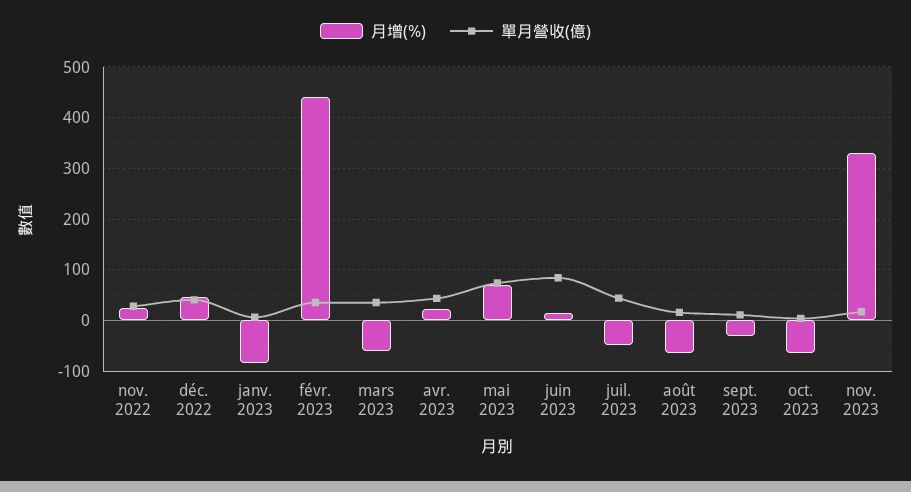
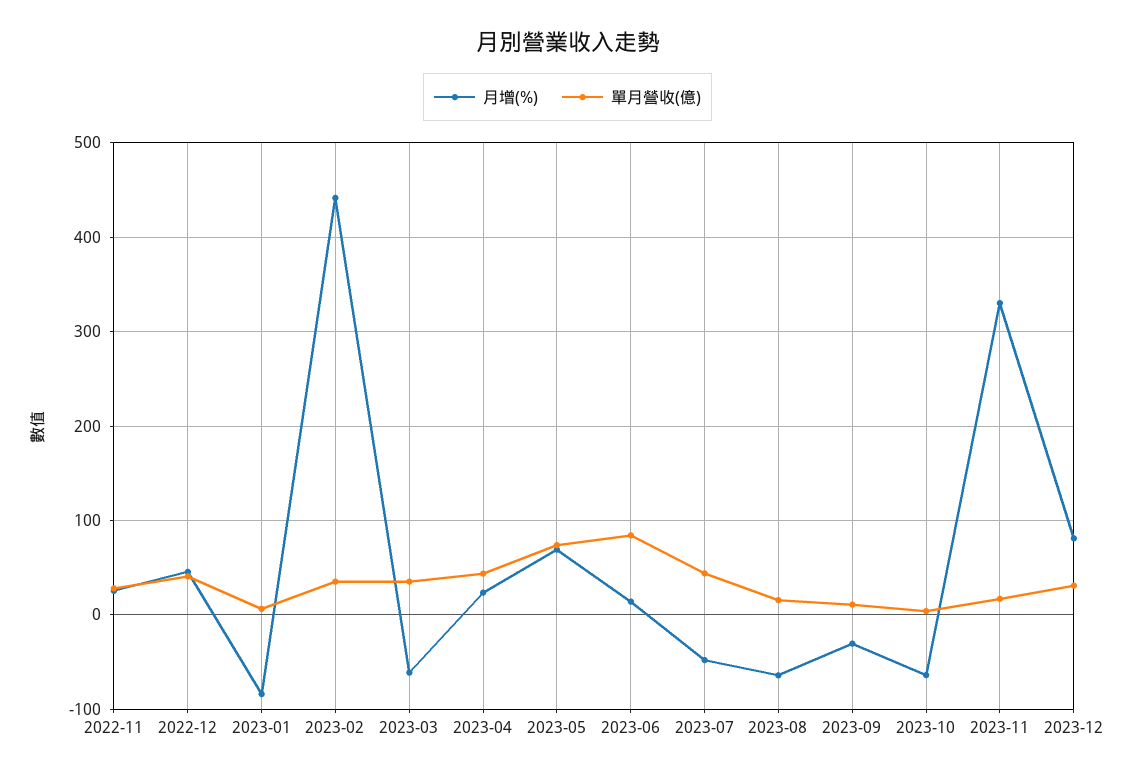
月增(%), 2023-12: none -> 80
單月營收(億), 2023-12: none -> 30

